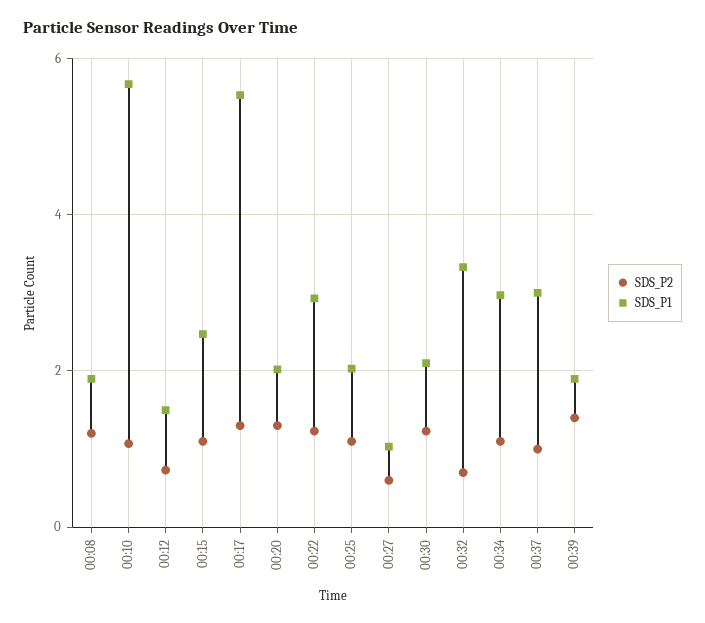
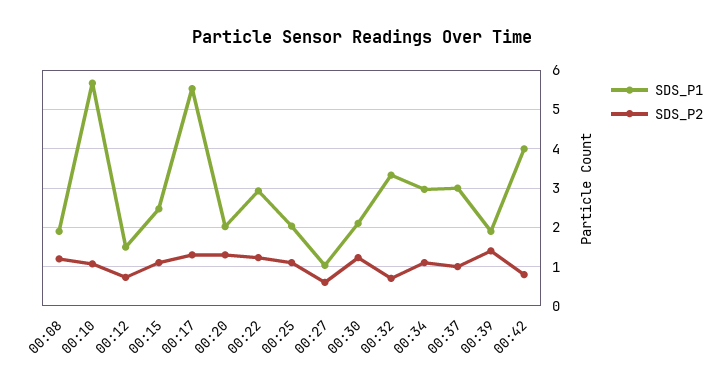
SDS_P1, 00:42: none -> 4
SDS_P2, 00:42: none -> 0.8

